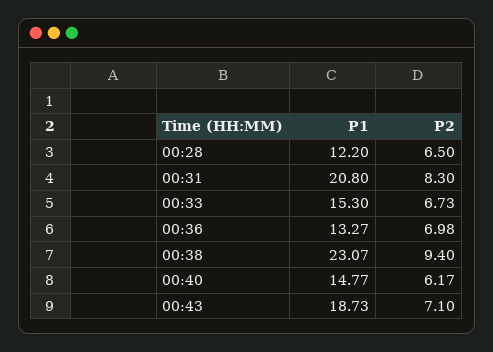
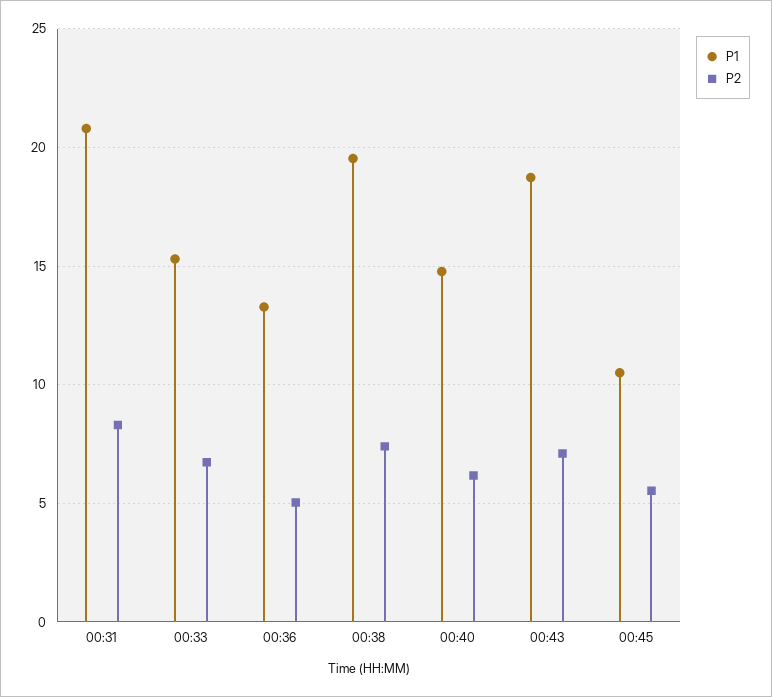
P1, 00:28: 12.2 -> none
P2, 00:28: 6.5 -> none
P2, 00:36: 6.98 -> 5
P1, 00:38: 23.07 -> 19.5
P2, 00:38: 9.4 -> 7.5
P1, 00:45: none -> 10.5
P2, 00:45: none -> 5.5

